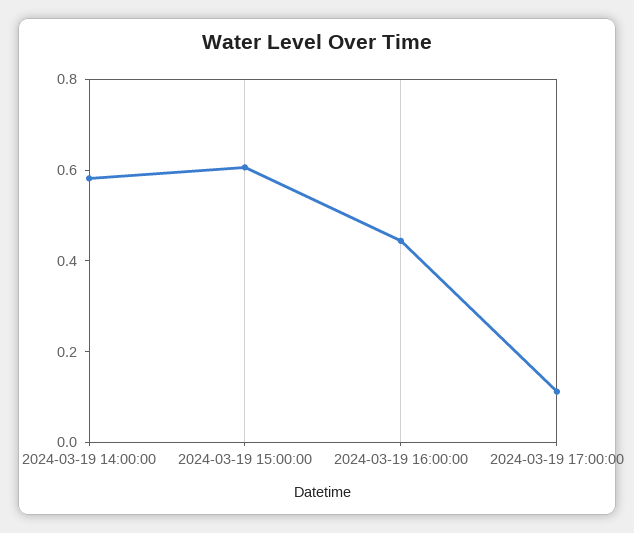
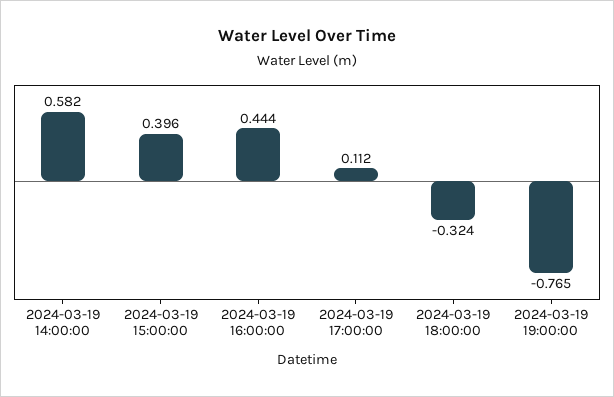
2024-03-19 15:00:00: 0.6 -> 0.396
2024-03-19 18:00:00: none -> -0.324
2024-03-19 19:00:00: none -> -0.765

